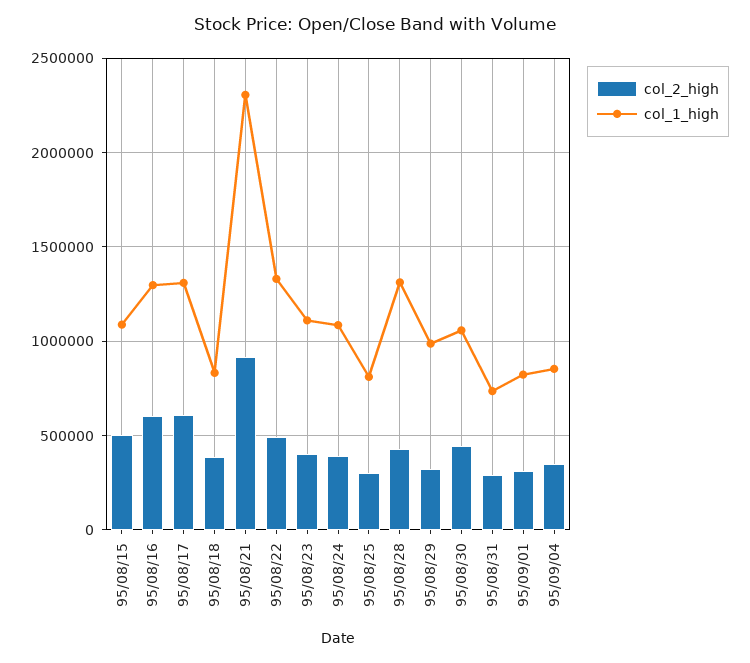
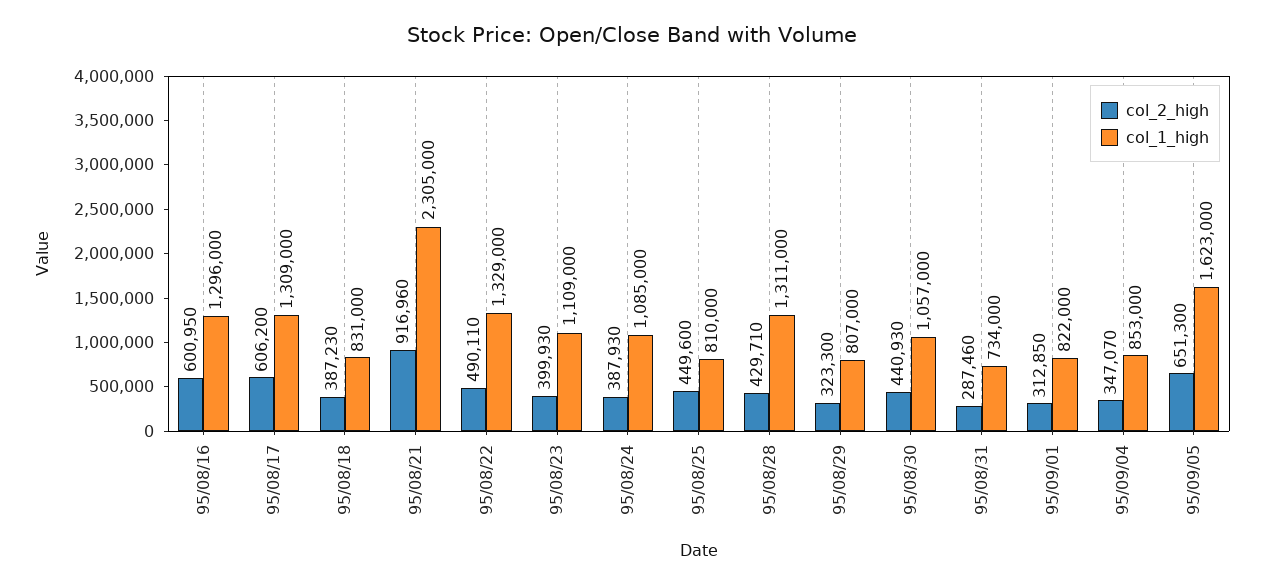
col_2_high, 95/08/15: 500000 -> none
col_1_high, 95/08/15: 1100000 -> none
col_2_high, 95/08/25: 300000 -> 449600
col_1_high, 95/08/29: 1000000 -> 807000
col_2_high, 95/09/05: none -> 651300
col_1_high, 95/09/05: none -> 1623000

